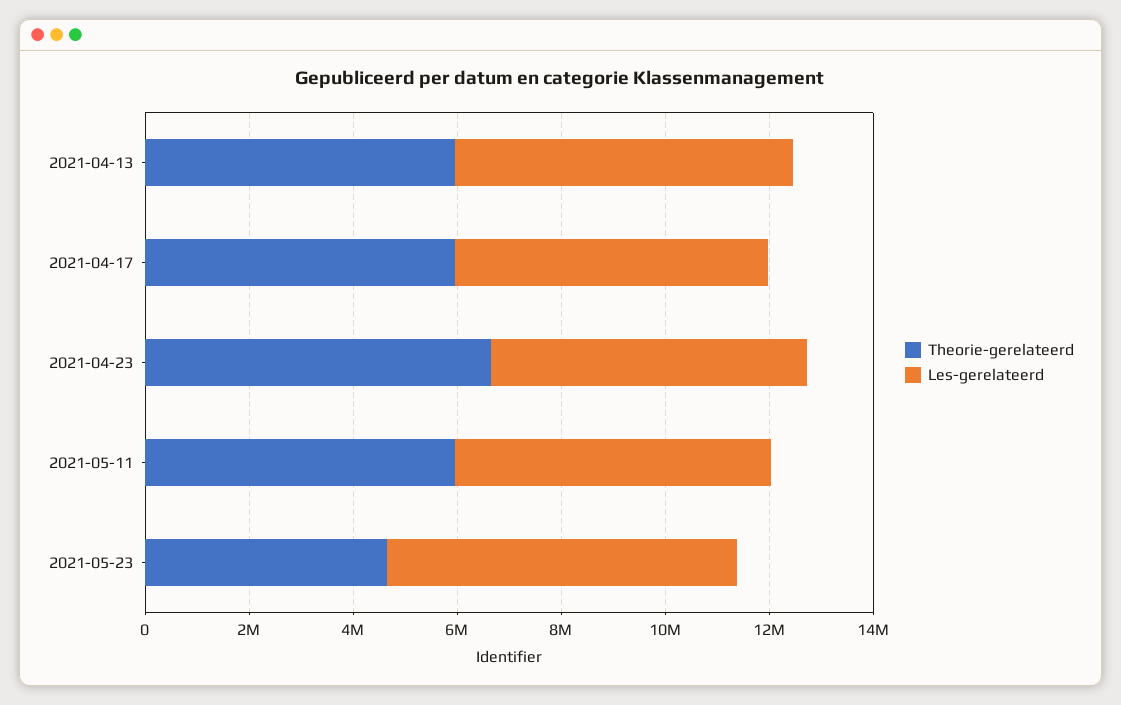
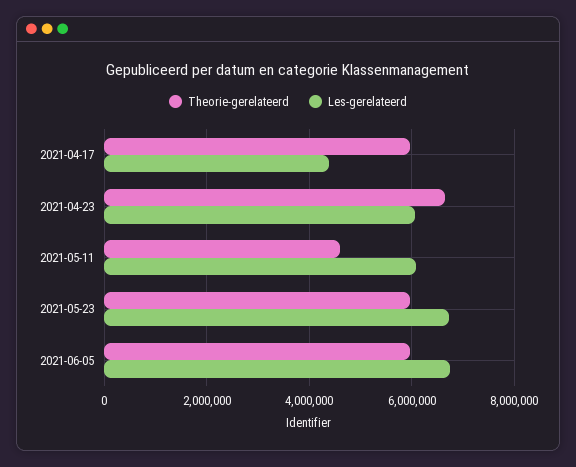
Theorie-gerelateerd, 2021-04-13: 6000000 -> none
Les-gerelateerd, 2021-04-13: 6500000 -> none
Les-gerelateerd, 2021-04-17: 6000000 -> 4400000
Theorie-gerelateerd, 2021-05-11: 6000000 -> 4600000
Theorie-gerelateerd, 2021-05-23: 4500000 -> 6000000
Theorie-gerelateerd, 2021-06-05: none -> 6000000
Les-gerelateerd, 2021-06-05: none -> 6800000

